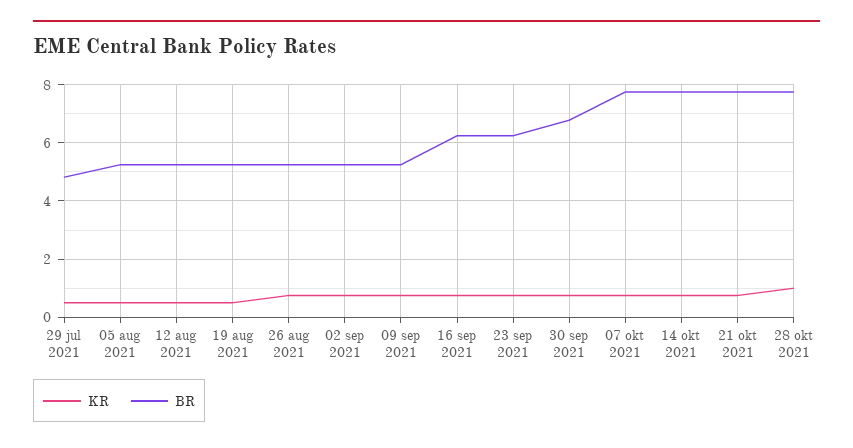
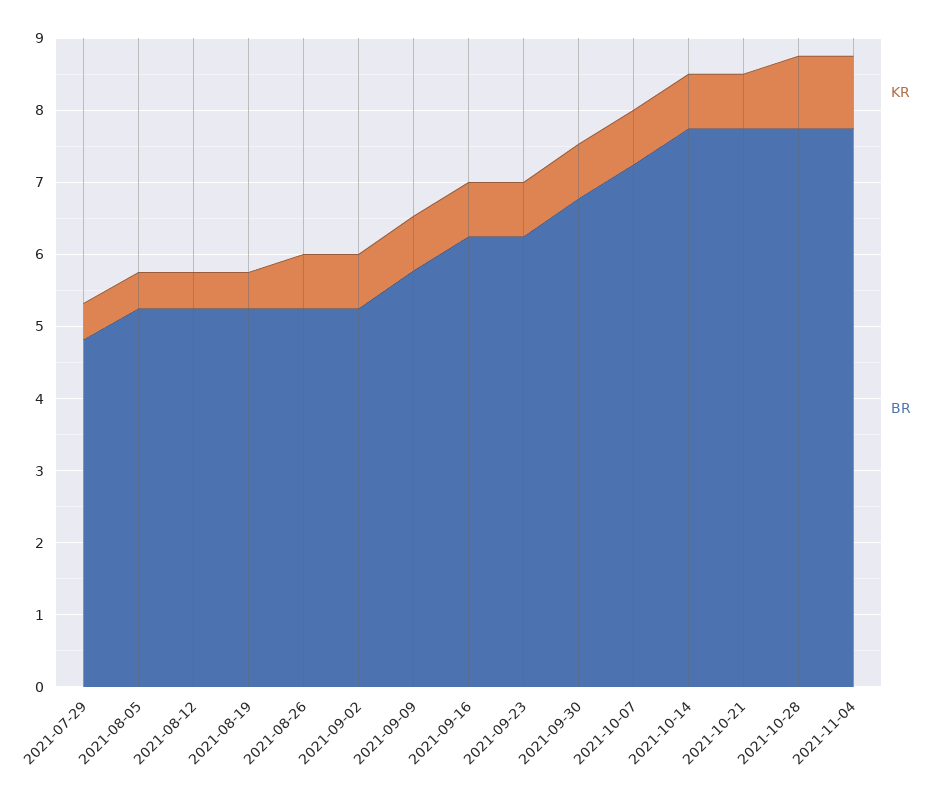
BR, 09 sep 2021: 5.25 -> 5.8
BR, 07 okt 2021: 7.75 -> 7.2
KR, 2021-11-04: none -> 1
BR, 2021-11-04: none -> 7.8

